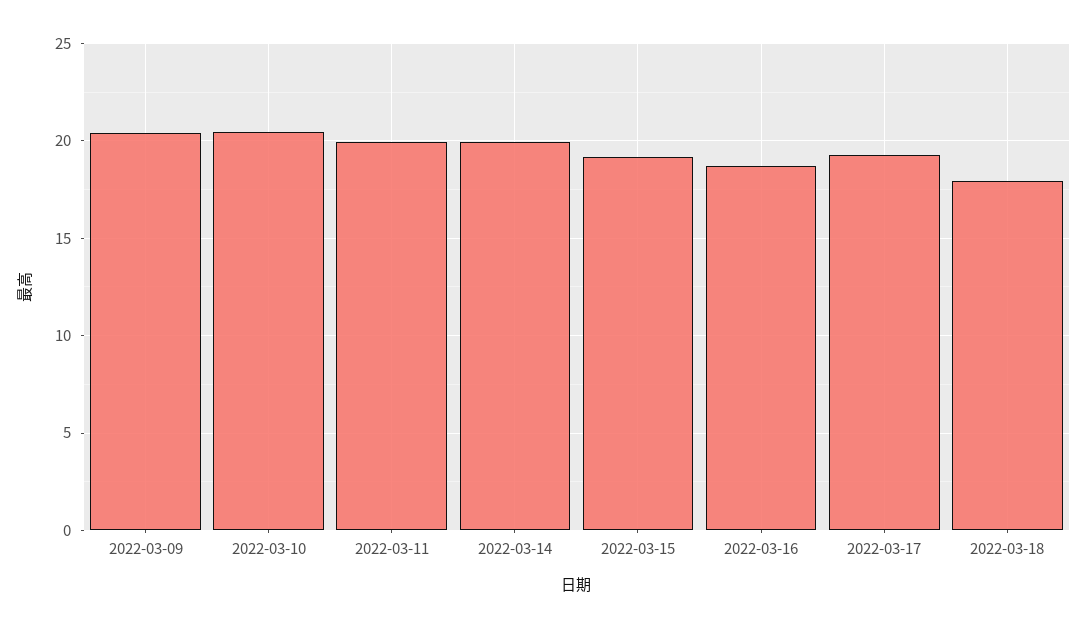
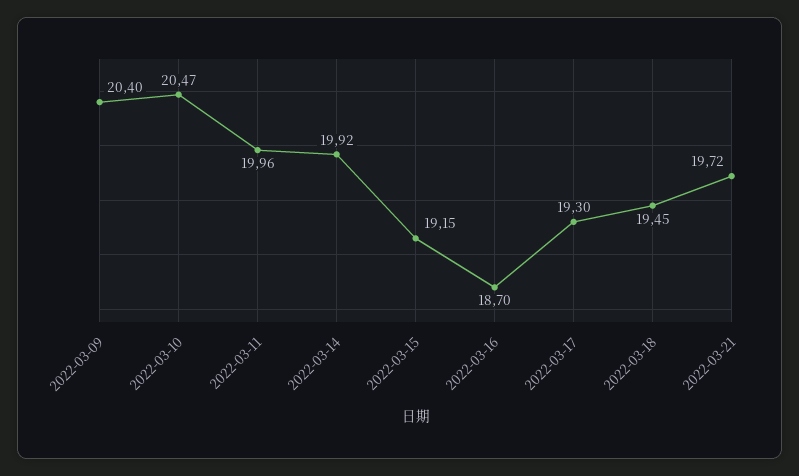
2022-03-18: 18 -> 19.45
2022-03-21: none -> 19.72

